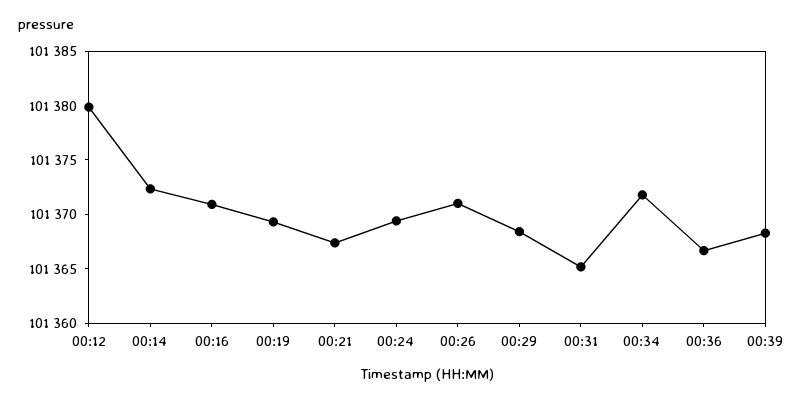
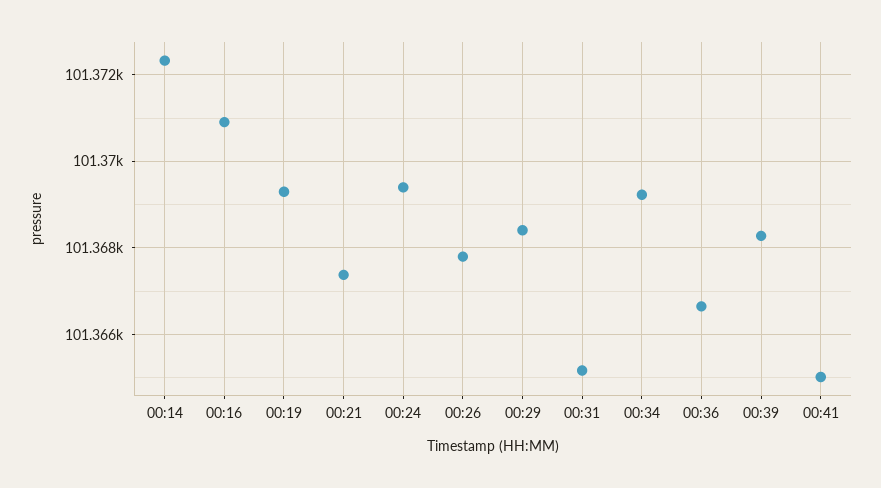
00:12: 101380 -> none
00:26: 101371 -> 101367.8
00:34: 101372 -> 101369.2
00:41: none -> 101365

